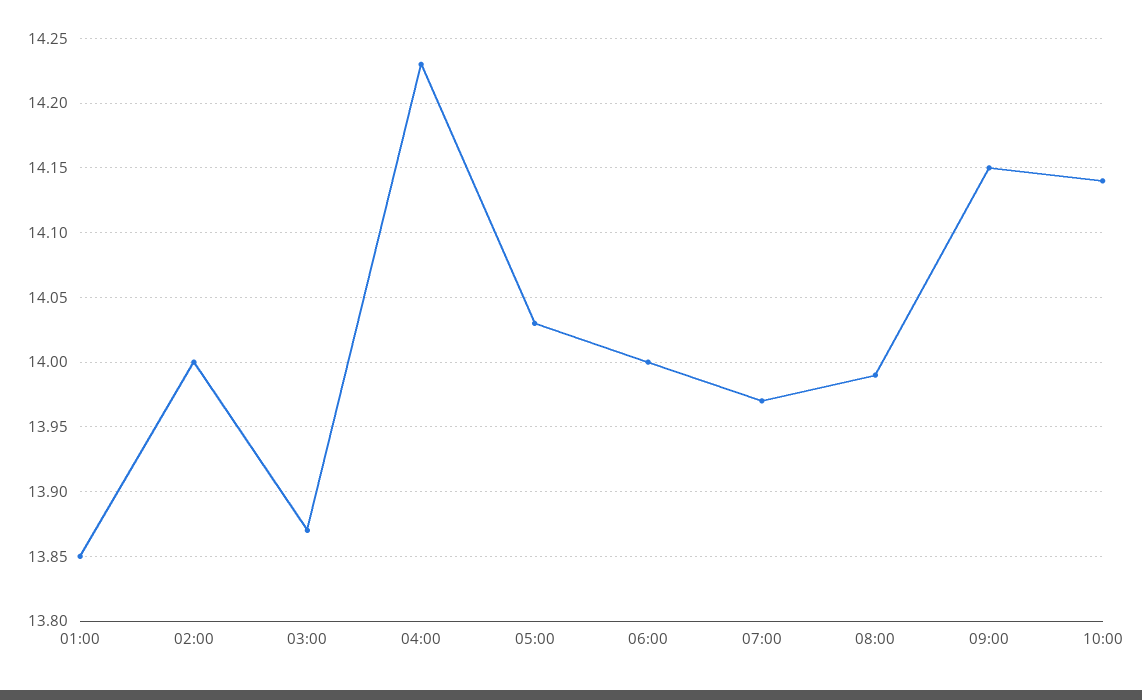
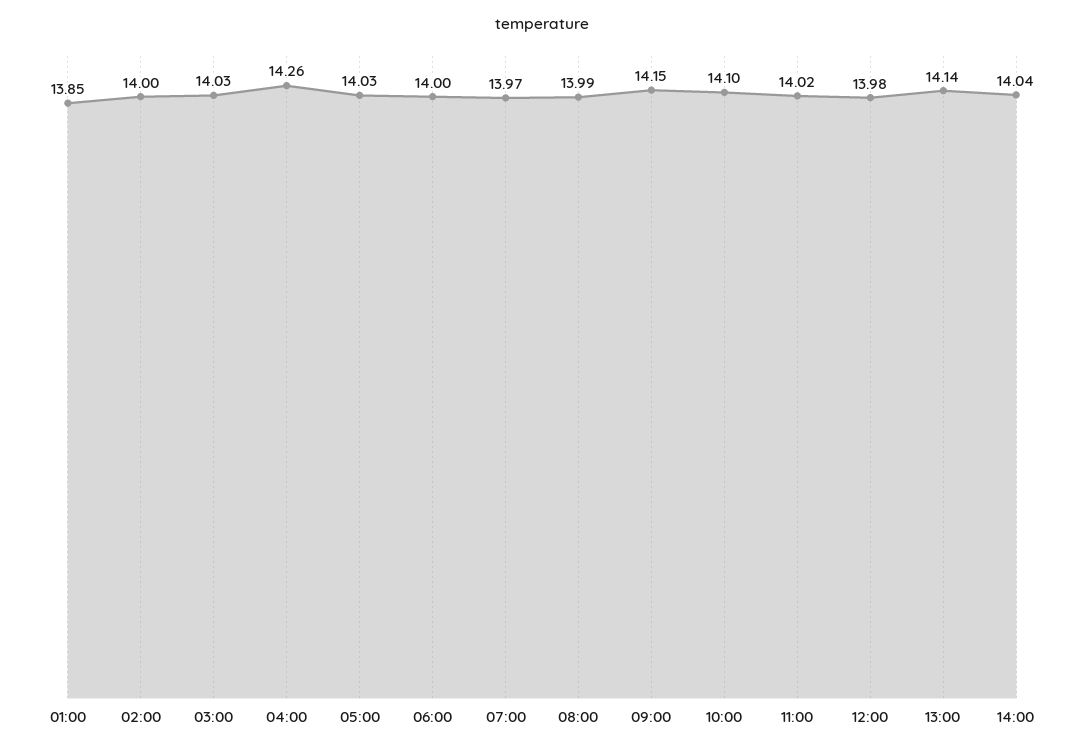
03:00: 13.87 -> 14.03
04:00: 14.23 -> 14.26
10:00: 14.14 -> 14.1
11:00: none -> 14.02
12:00: none -> 13.98
13:00: none -> 14.14
14:00: none -> 14.04

